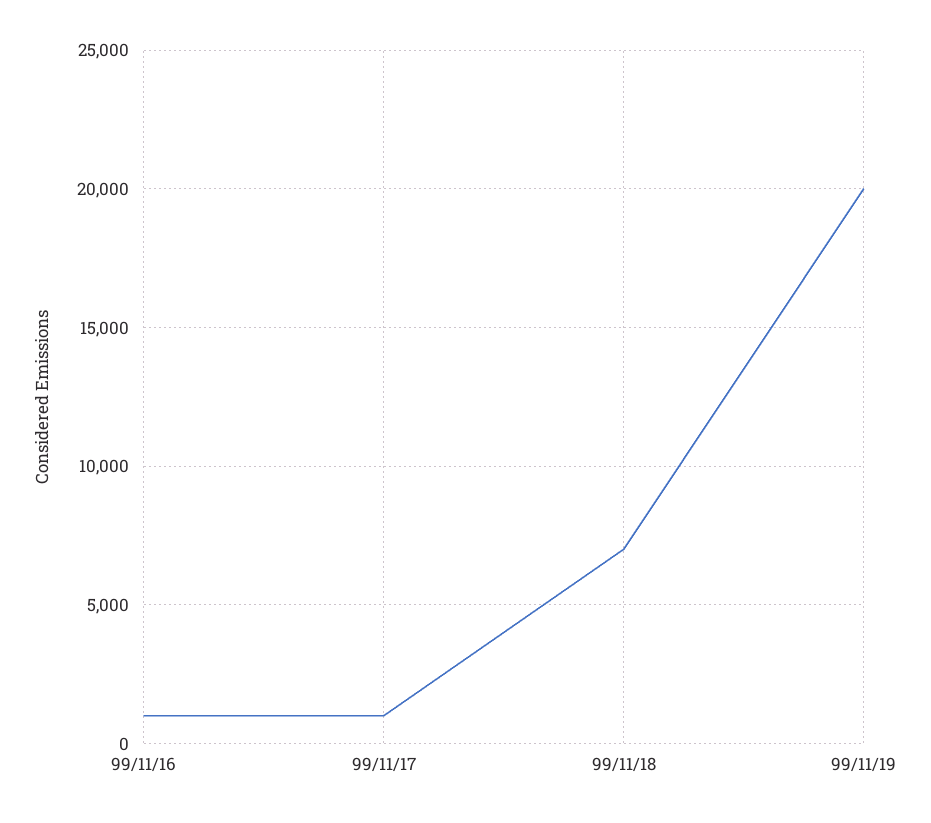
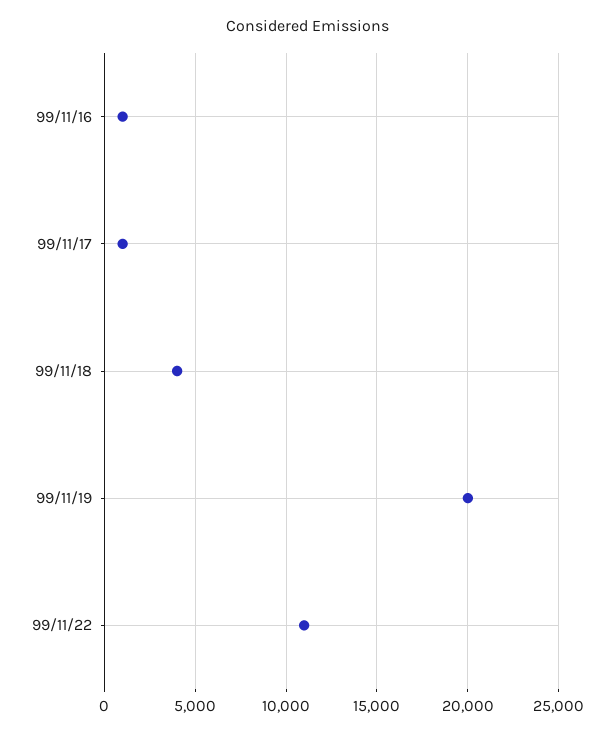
99/11/18: 7000 -> 4000
99/11/22: none -> 11000

